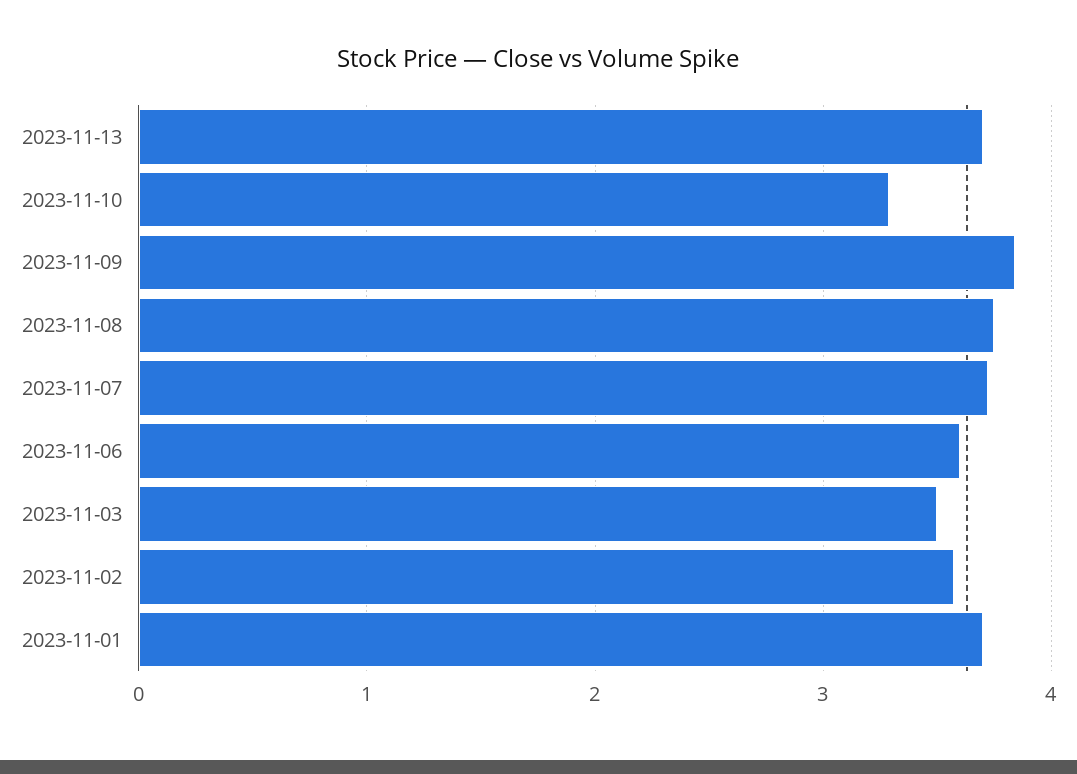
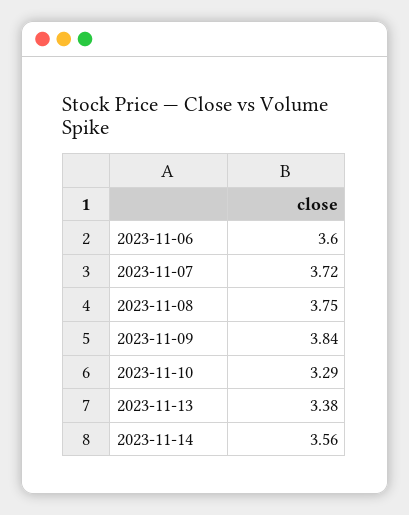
2023-11-13: 3.7 -> 3.38
2023-11-03: 3.5 -> none
2023-11-02: 3.6 -> none
2023-11-01: 3.7 -> none
2023-11-14: none -> 3.56

